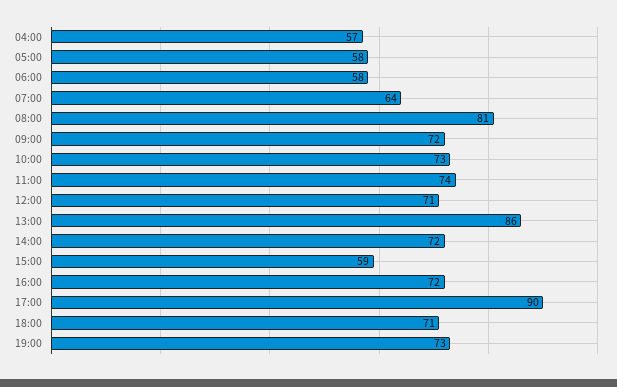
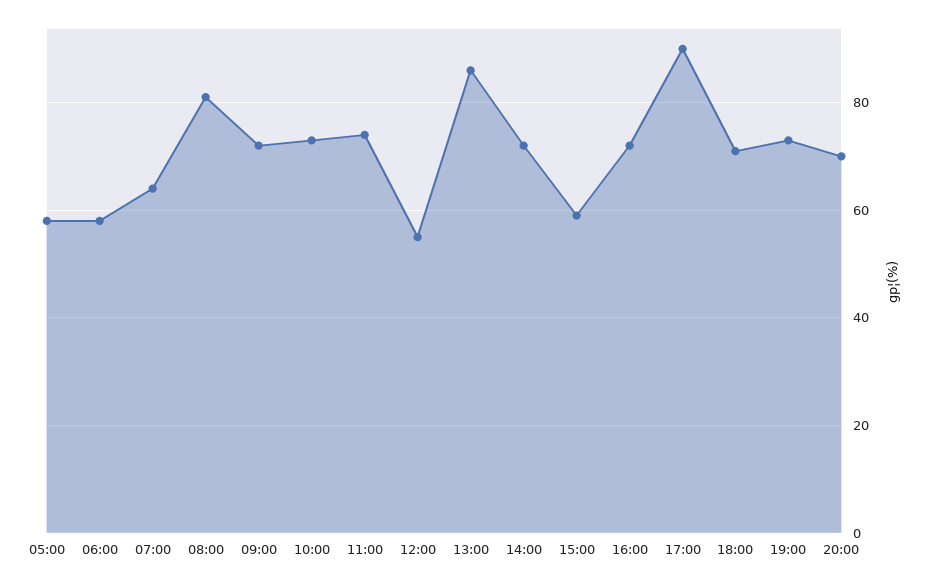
04:00: 57 -> none
12:00: 71 -> 55
20:00: none -> 70

